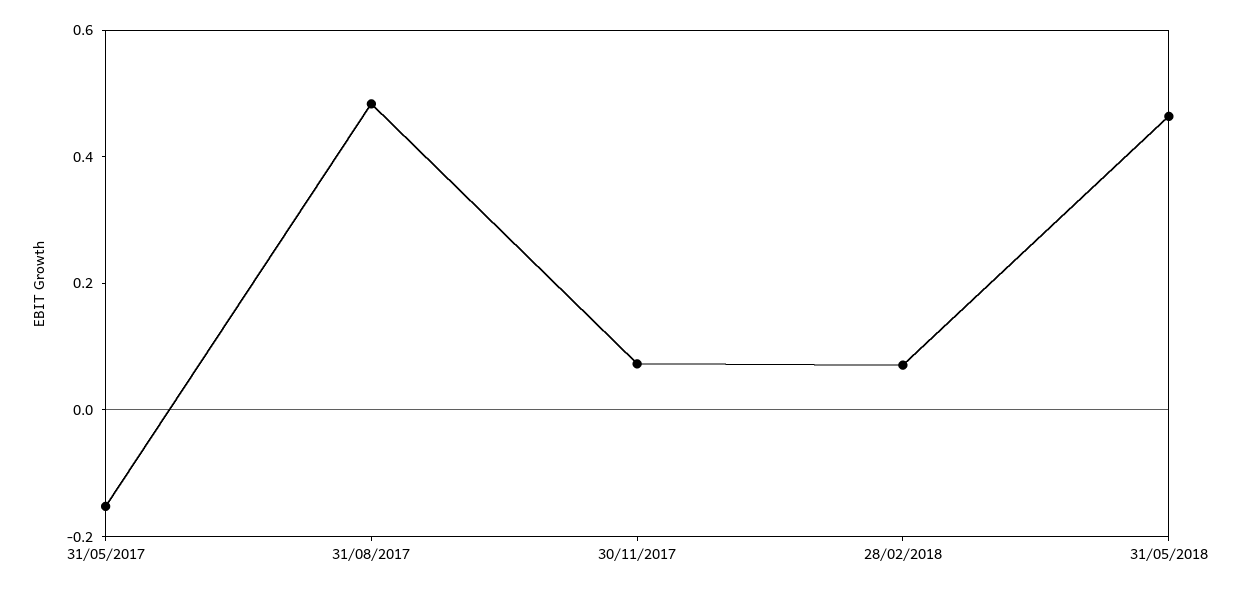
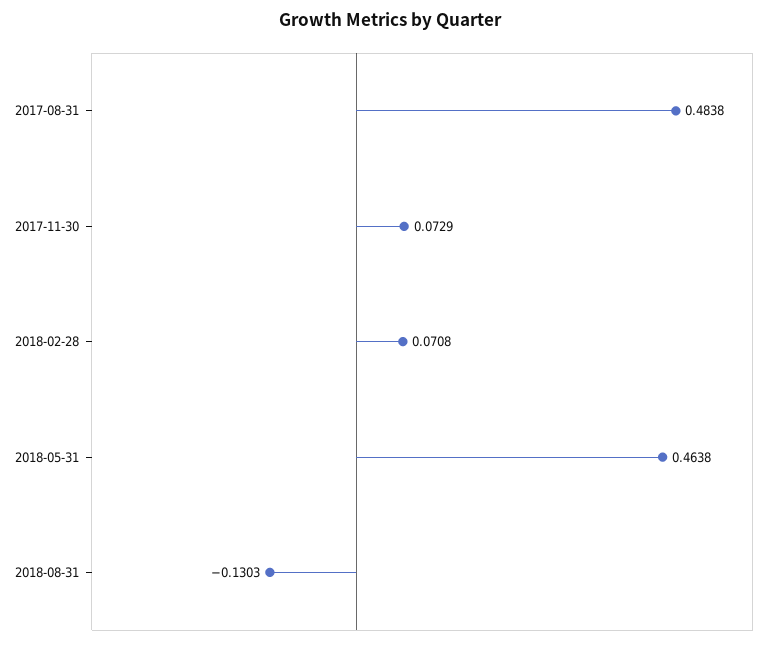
31/05/2017: -0.15 -> none
2018-08-31: none -> -0.1303

